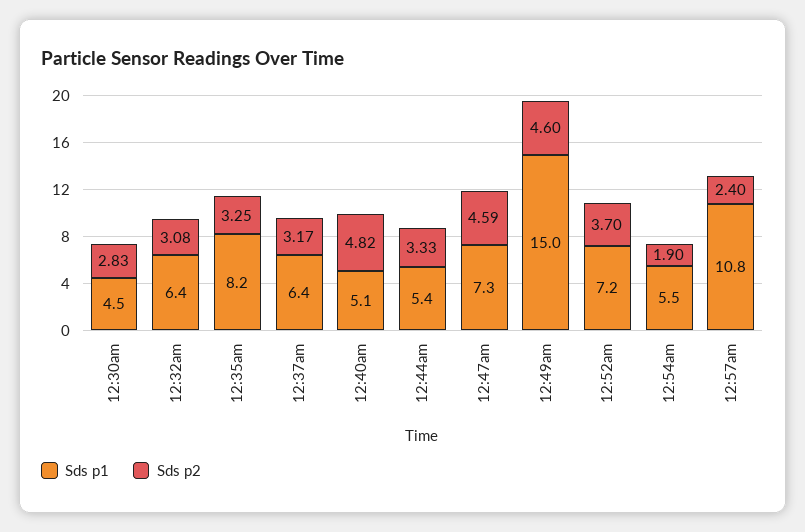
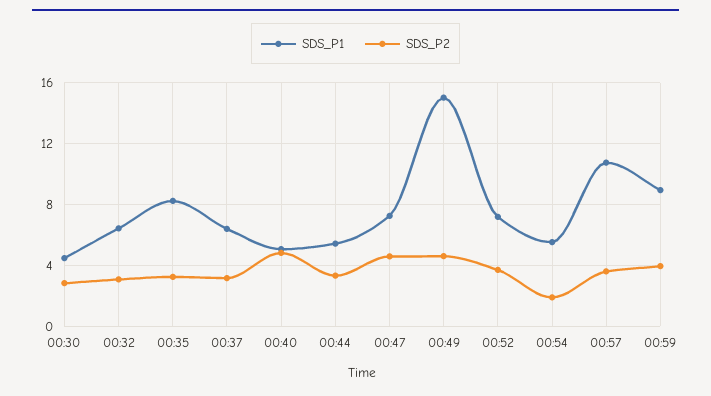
Sds p2, 12:57am: 2.4 -> 3.5
Sds p1, 00:59: none -> 9
Sds p2, 00:59: none -> 4

